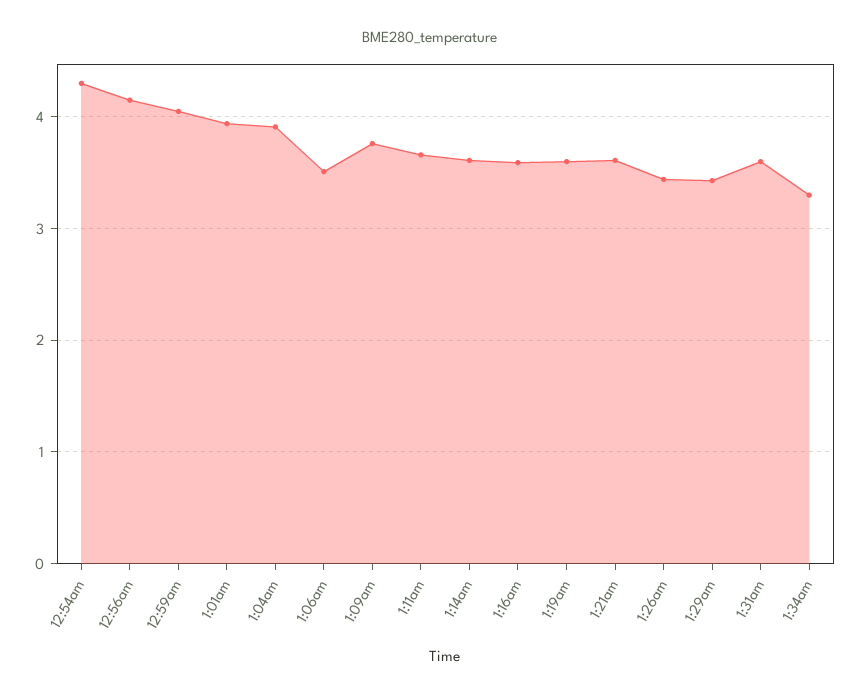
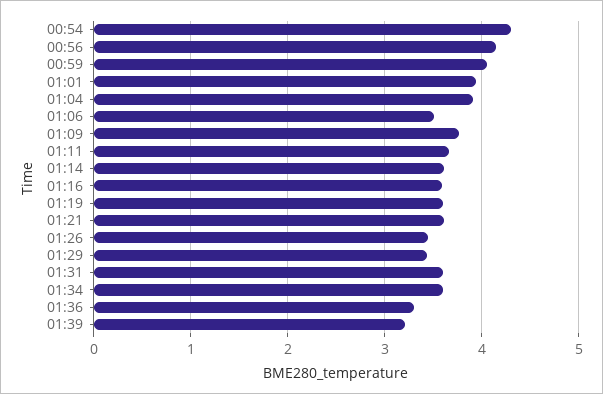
1:34am: 3.3 -> 3.6
01:36: none -> 3.3
01:39: none -> 3.2

